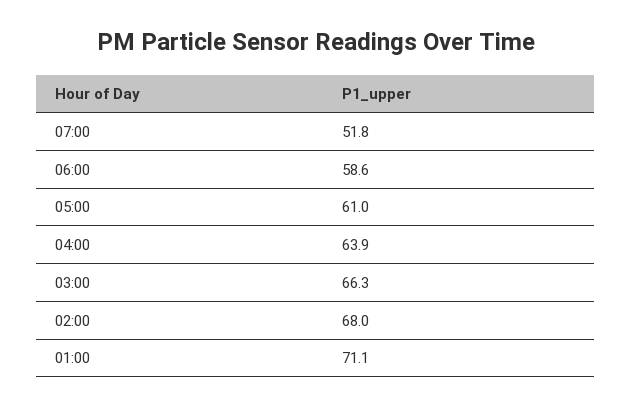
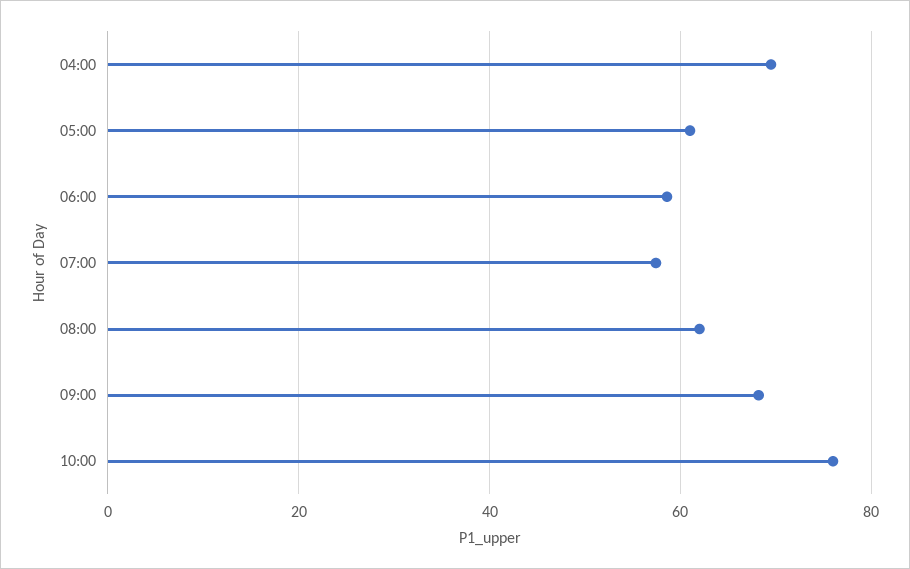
07:00: 51.8 -> 58
04:00: 63.9 -> 70
03:00: 66.3 -> none
02:00: 68 -> none
01:00: 71.1 -> none
08:00: none -> 62
09:00: none -> 68
10:00: none -> 76

